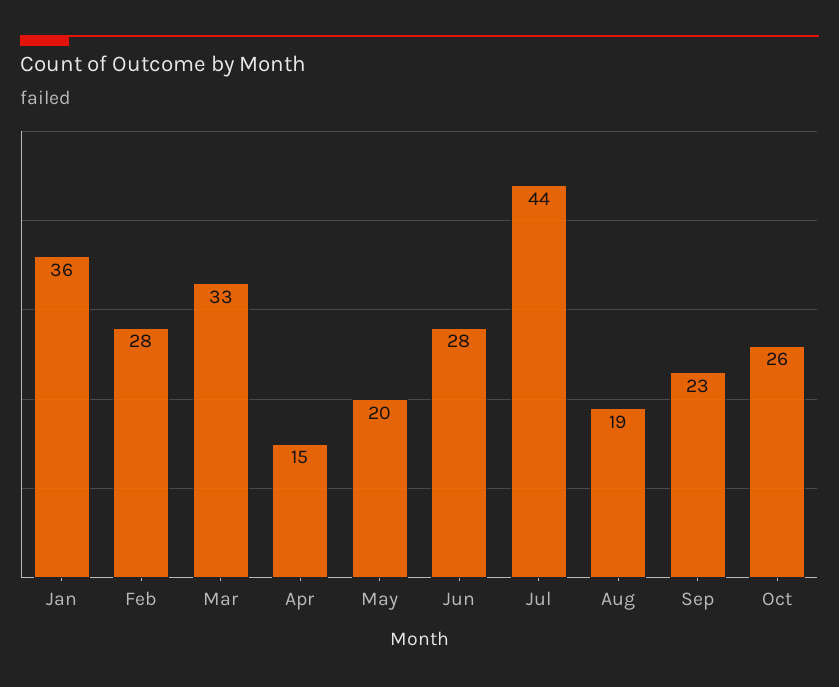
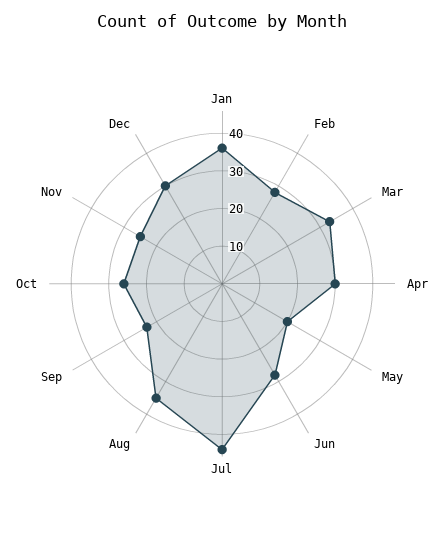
Apr: 15 -> 30
Aug: 19 -> 35
Nov: none -> 25
Dec: none -> 30

